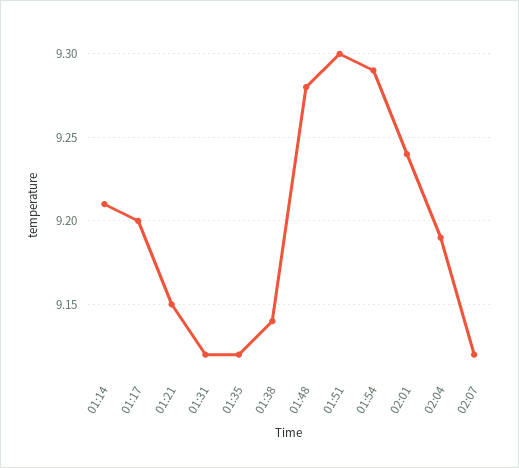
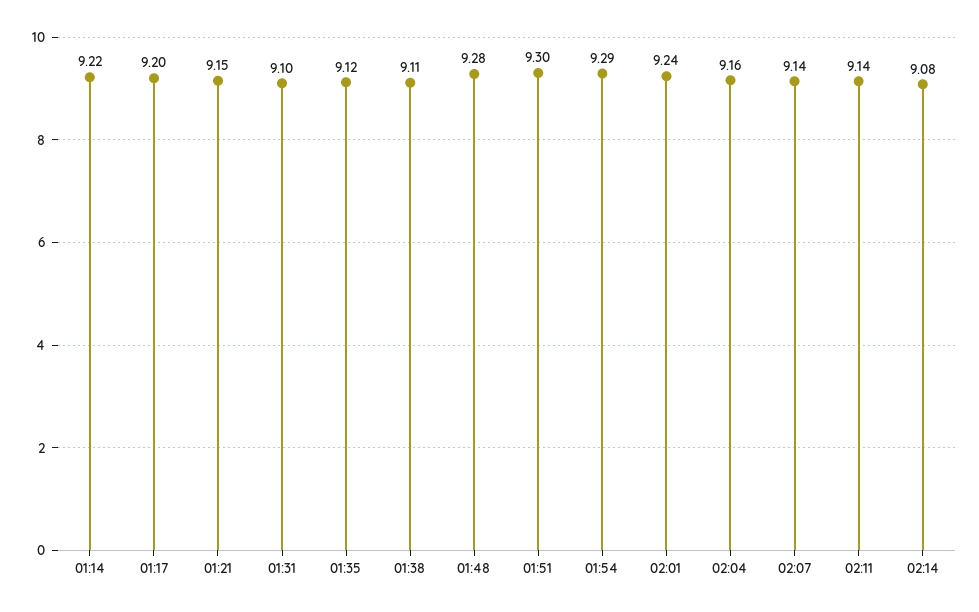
01:14: 9.21 -> 9.22
01:31: 9.12 -> 9.1
01:38: 9.14 -> 9.11
02:04: 9.19 -> 9.16
02:07: 9.12 -> 9.14
02:11: none -> 9.14
02:14: none -> 9.08

